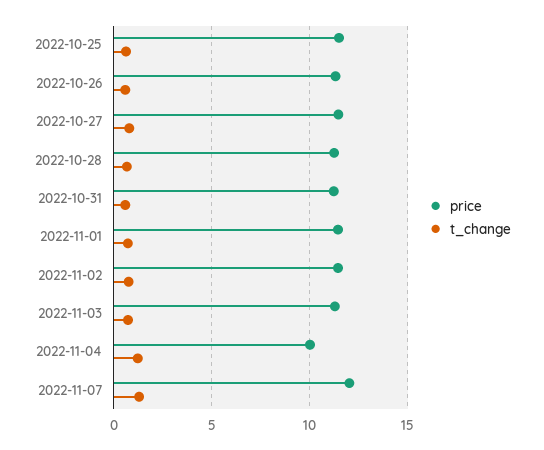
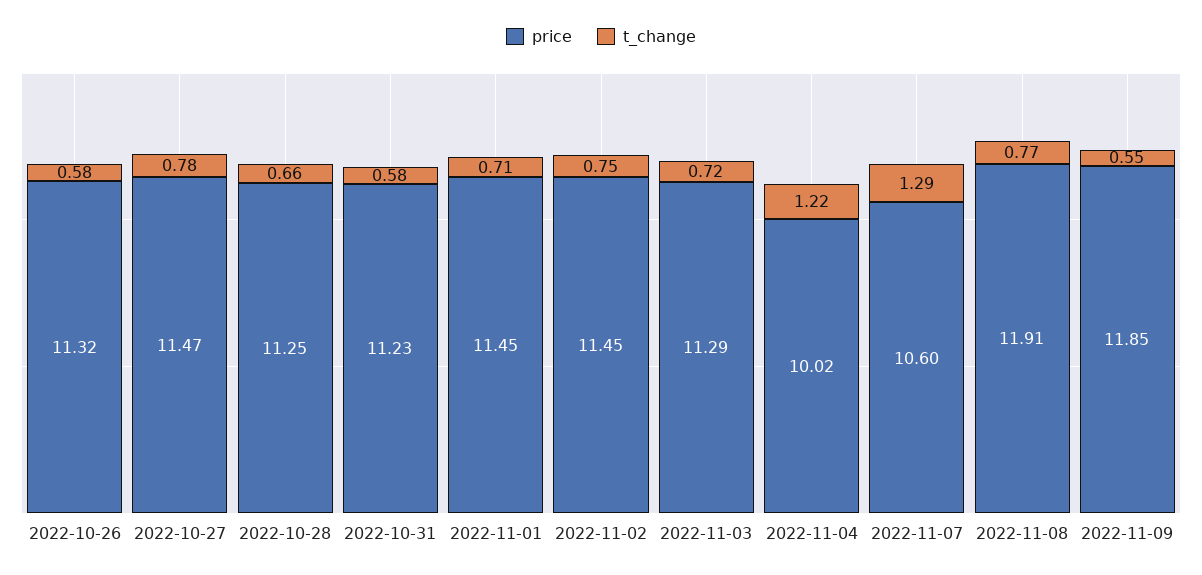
price, 2022-10-25: 11.5 -> none
t_change, 2022-10-25: 0.5 -> none
price, 2022-11-07: 12 -> 10.6
price, 2022-11-08: none -> 11.91
t_change, 2022-11-08: none -> 0.77
price, 2022-11-09: none -> 11.85
t_change, 2022-11-09: none -> 0.55

